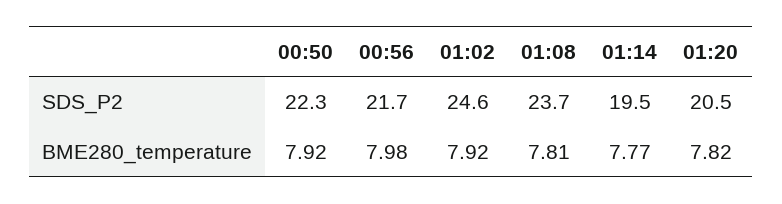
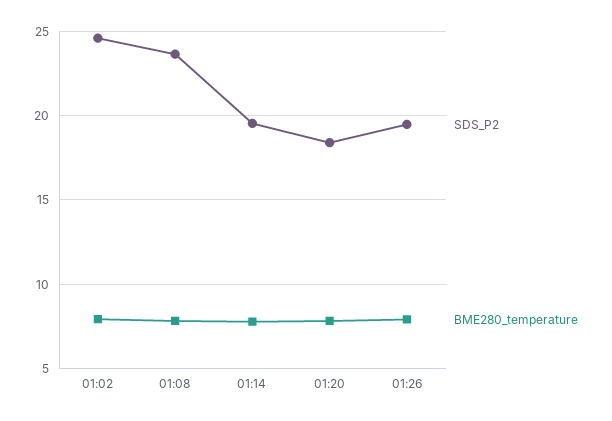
SDS_P2, 00:50: 22.3 -> none
SDS_P2, 00:56: 21.7 -> none
SDS_P2, 01:20: 20.5 -> 18.5
BME280_temperature, 00:50: 7.92 -> none
BME280_temperature, 00:56: 7.98 -> none
SDS_P2, 01:26: none -> 19.5
BME280_temperature, 01:26: none -> 8

